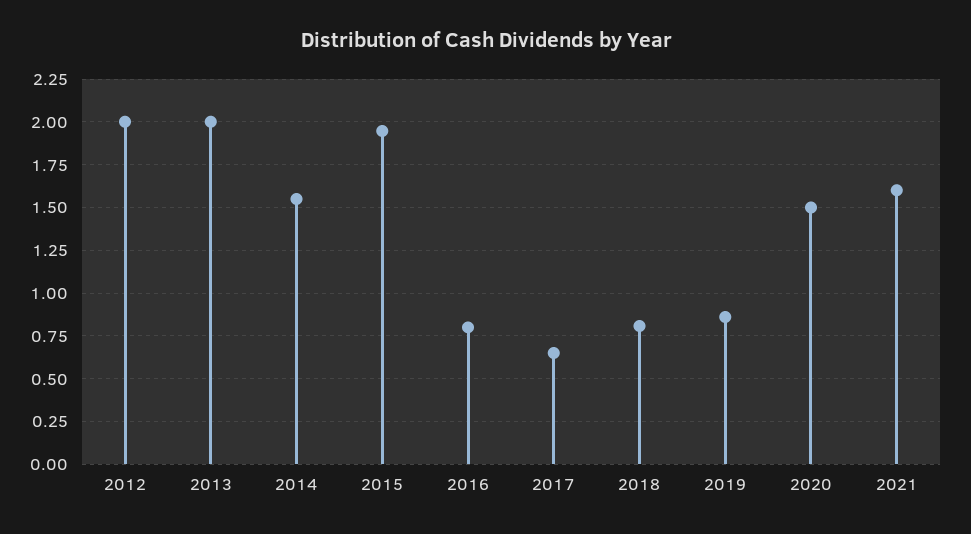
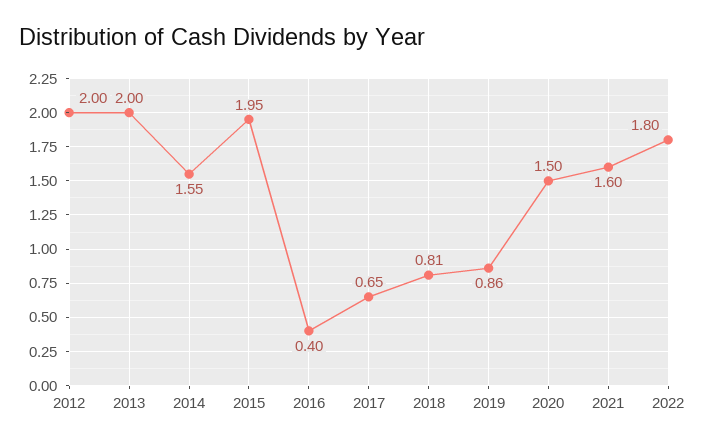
2016: 0.8 -> 0.4
2022: none -> 1.8

